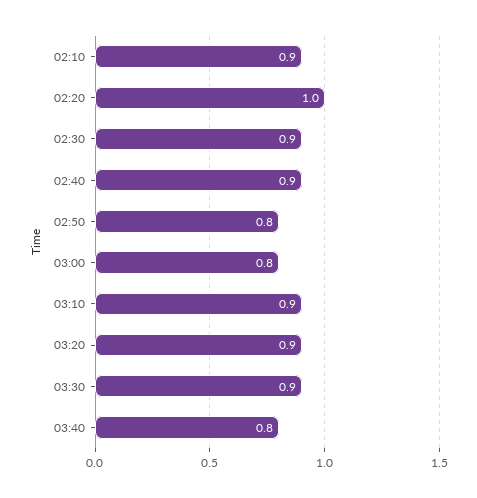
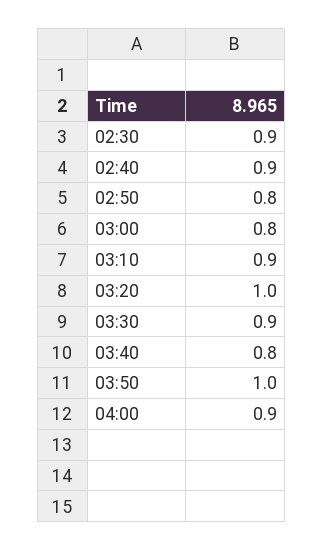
02:10: 0.9 -> none
02:20: 1 -> none
03:20: 0.9 -> 1
03:50: none -> 1
04:00: none -> 0.9

